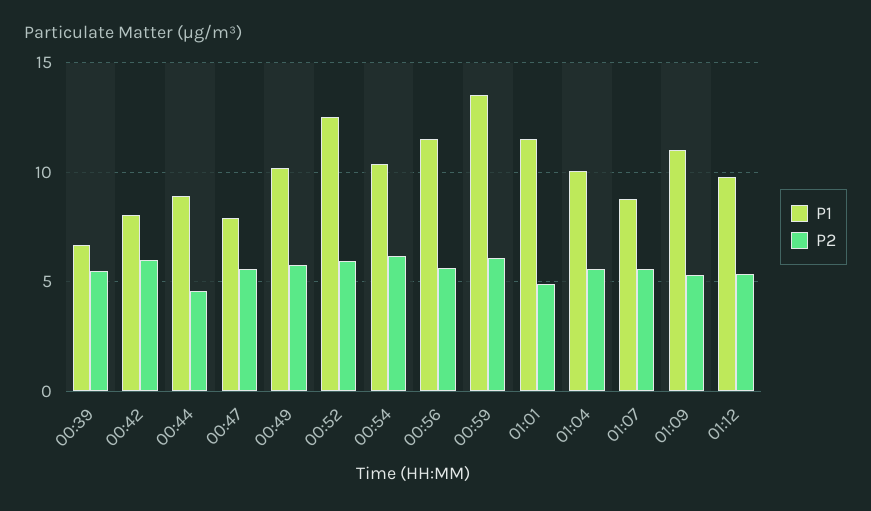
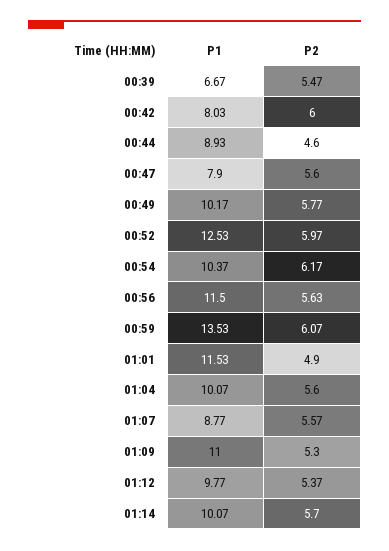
P1, 01:14: none -> 10.07
P2, 01:14: none -> 5.7

